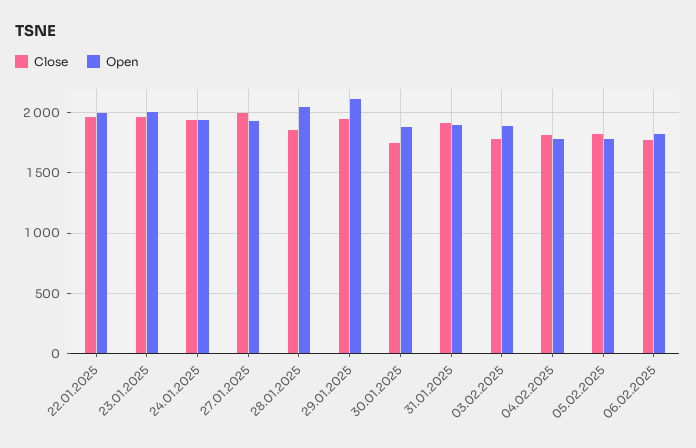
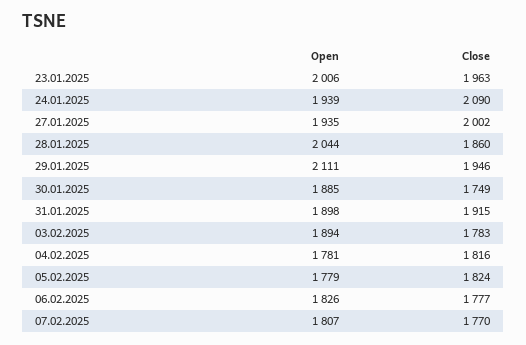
Close, 22.01.2025: 1950 -> none
Open, 22.01.2025: 2000 -> none
Close, 24.01.2025: 1950 -> 2090
Open, 07.02.2025: none -> 1807
Close, 07.02.2025: none -> 1770

